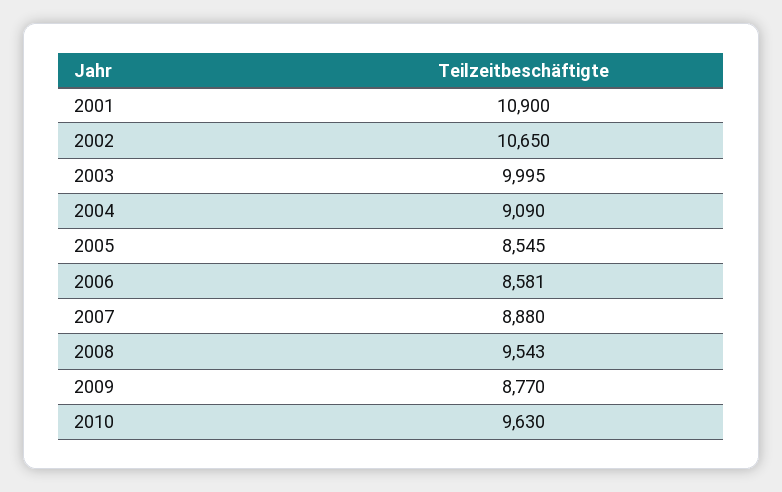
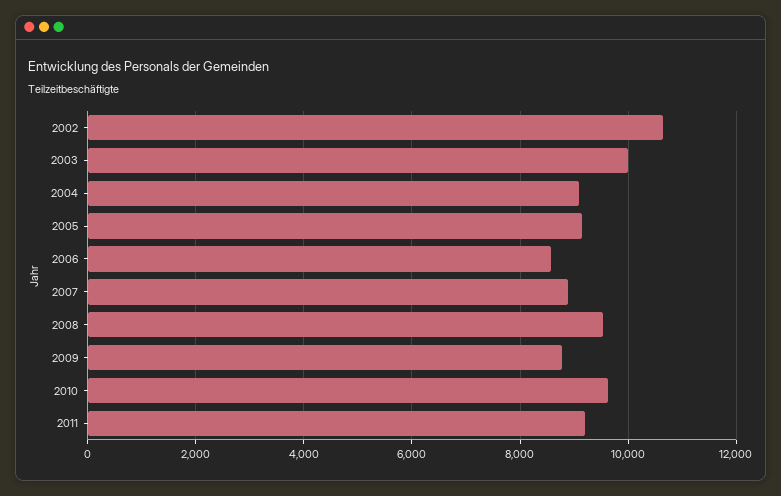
2001: 10900 -> none
2005: 8545 -> 9200
2011: none -> 9200

